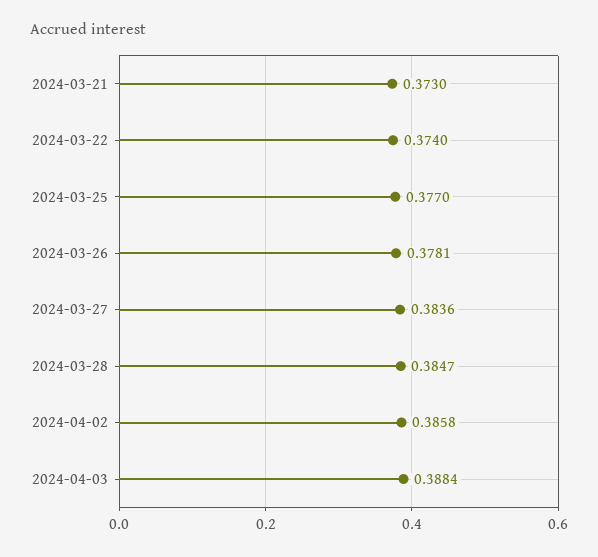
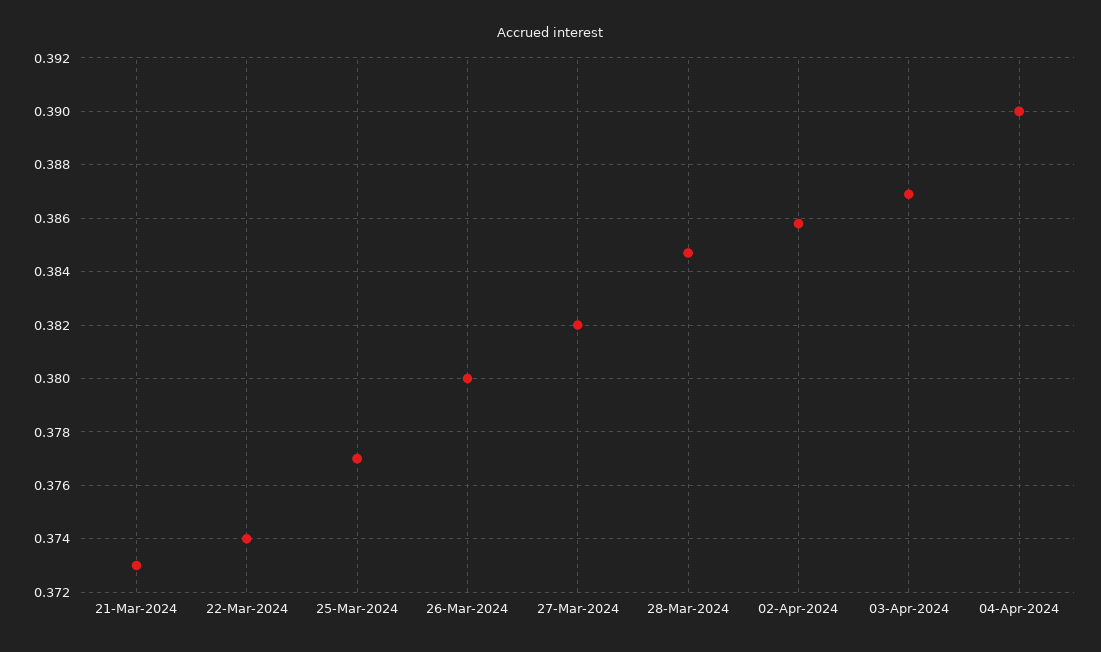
2024-03-26: 0.3781 -> 0.38
2024-03-27: 0.3836 -> 0.382
2024-04-03: 0.3884 -> 0.387
04-Apr-2024: none -> 0.39

